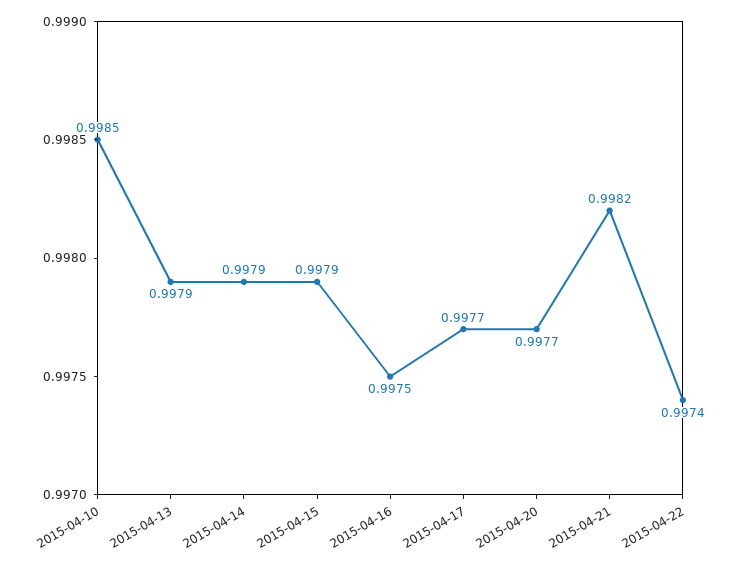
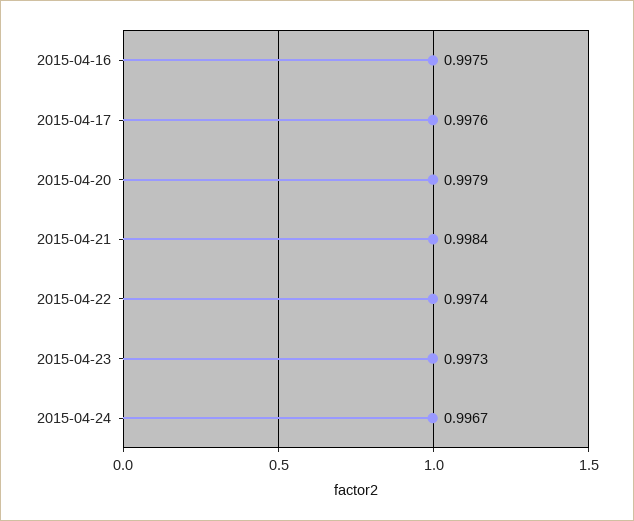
2015-04-10: 0.9985 -> none
2015-04-13: 0.9979 -> none
2015-04-14: 0.9979 -> none
2015-04-15: 0.9979 -> none
2015-04-17: 0.9977 -> 0.9976
2015-04-20: 0.9977 -> 0.9979
2015-04-21: 0.9982 -> 0.9984
2015-04-23: none -> 0.9973
2015-04-24: none -> 0.9967

